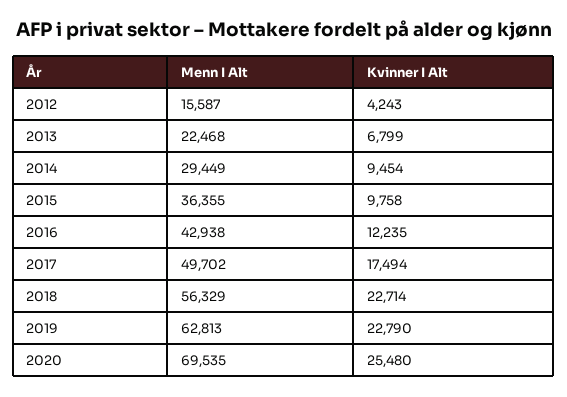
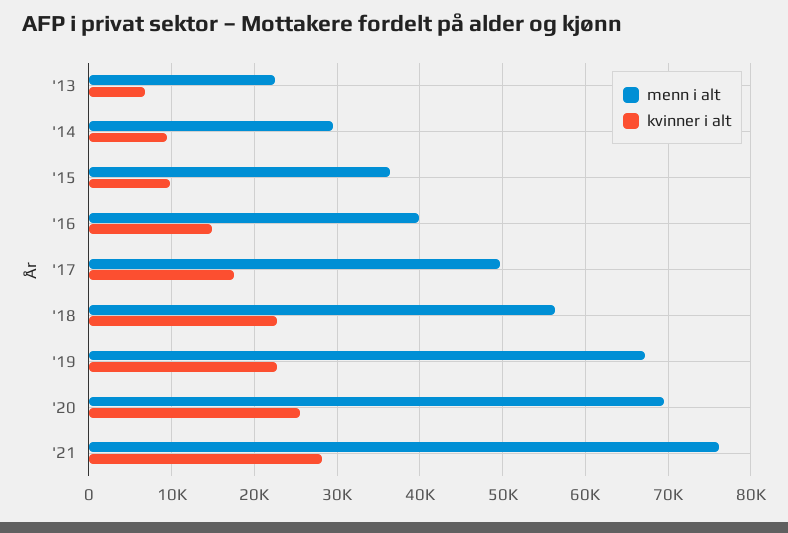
Menn I Alt, 2012: 15587 -> none
Kvinner I Alt, 2012: 4243 -> none
Menn I Alt, 2016: 42938 -> 40000
Kvinner I Alt, 2016: 12235 -> 15000
Menn I Alt, 2019: 62813 -> 67000
Menn I Alt, '21: none -> 76000
Kvinner I Alt, '21: none -> 28000

